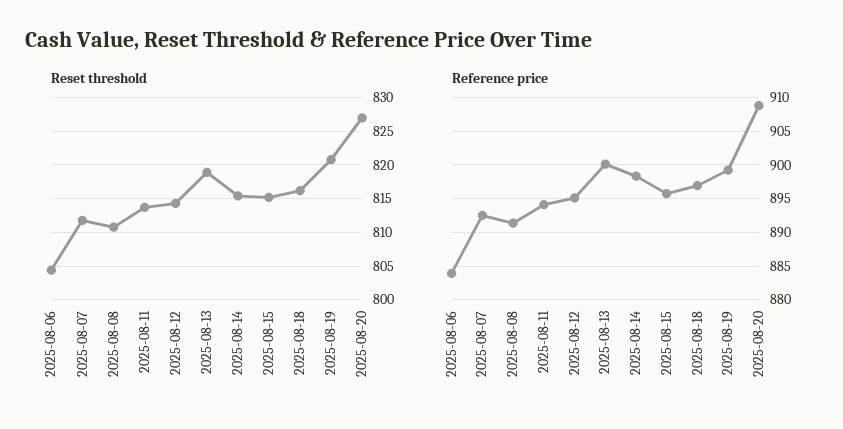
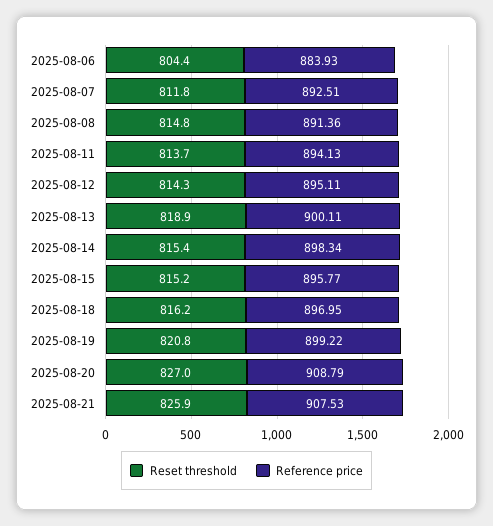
Reset threshold, 2025-08-08: 811 -> 814.8
Reset threshold, 2025-08-21: none -> 825.9
Reference price, 2025-08-21: none -> 907.53

